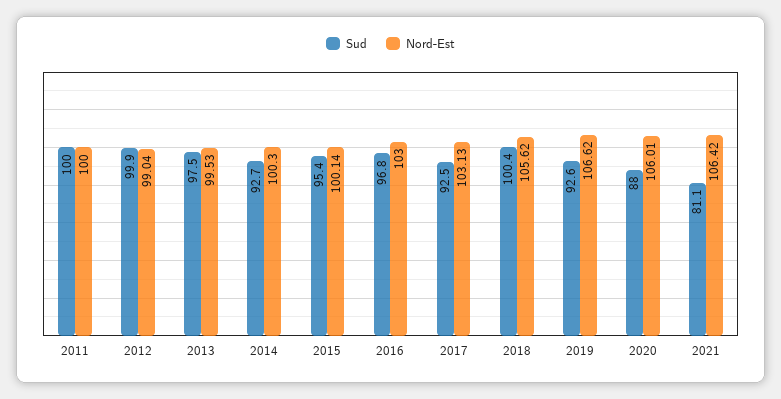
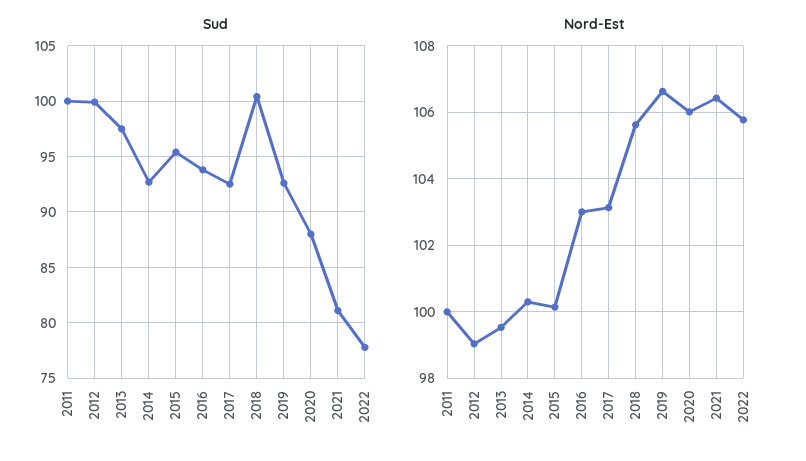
Sud, 2016: 96.8 -> 94
Sud, 2022: none -> 78
Nord-Est, 2022: none -> 105.8

